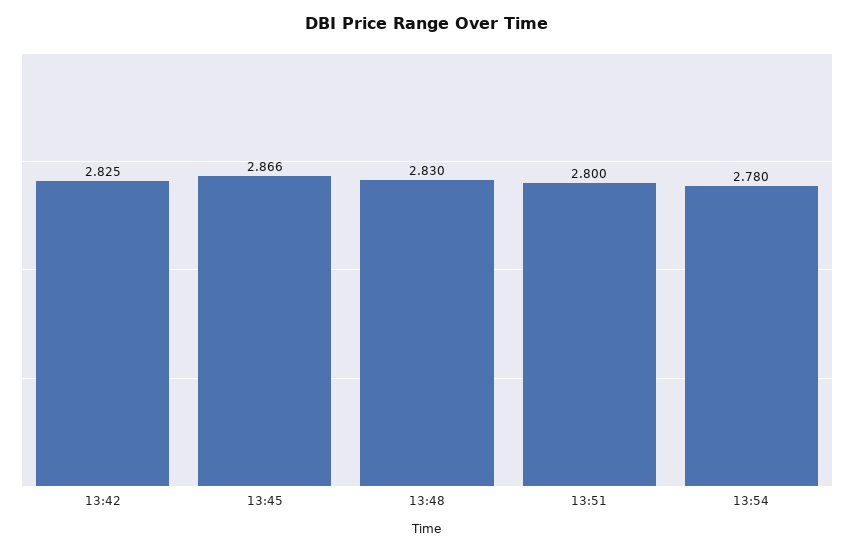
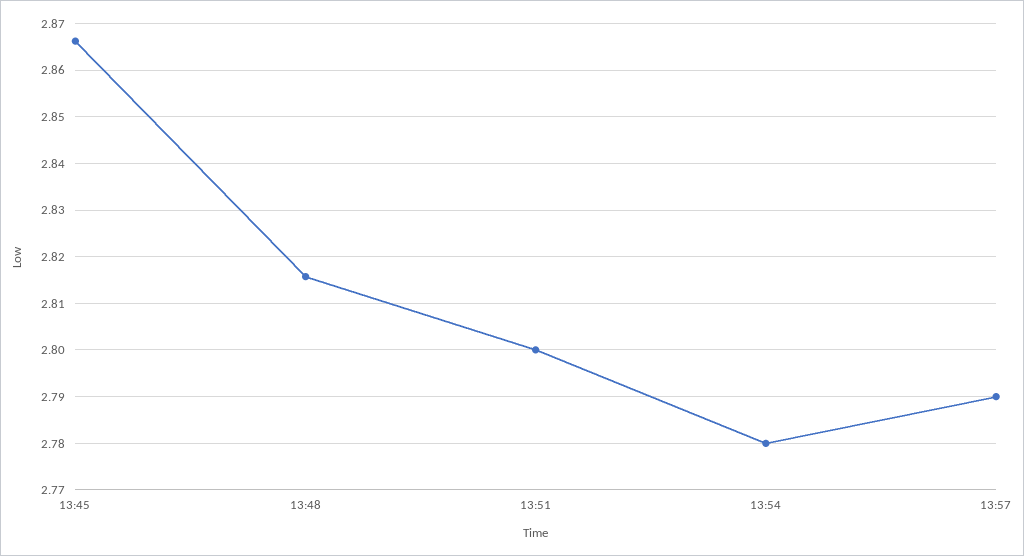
13:42: 2.825 -> none
13:48: 2.83 -> 2.816
13:57: none -> 2.79

